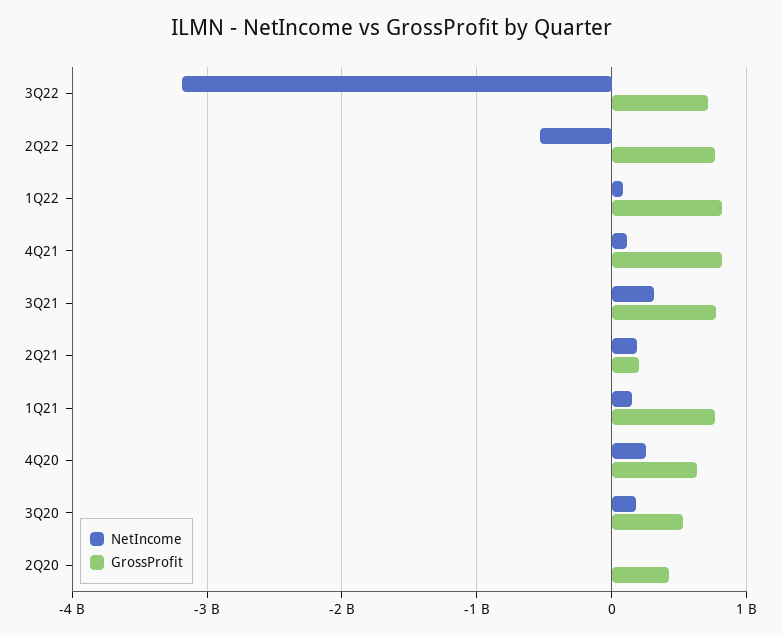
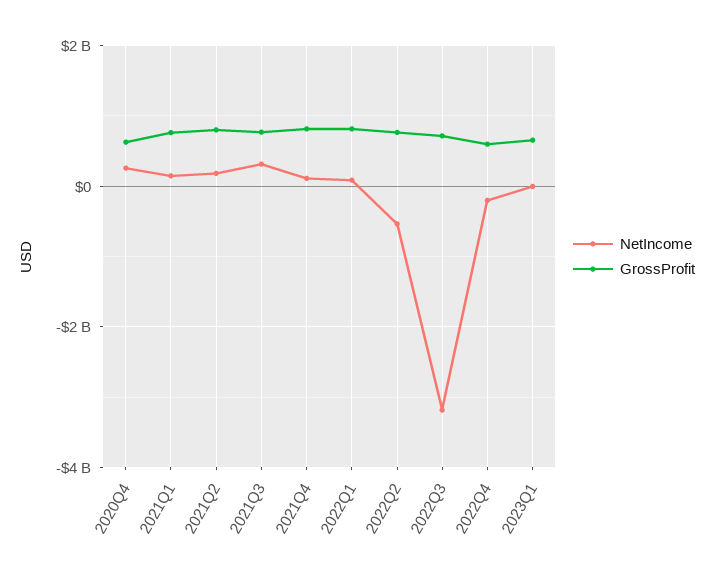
GrossProfit, 2Q21: 200000000 -> 800000000
NetIncome, 3Q20: 200000000 -> none
GrossProfit, 3Q20: 500000000 -> none
NetIncome, 2Q20: 0 -> none
GrossProfit, 2Q20: 400000000 -> none
NetIncome, 2022Q4: none -> -200000000
GrossProfit, 2022Q4: none -> 600000000
NetIncome, 2023Q1: none -> 0
GrossProfit, 2023Q1: none -> 600000000

